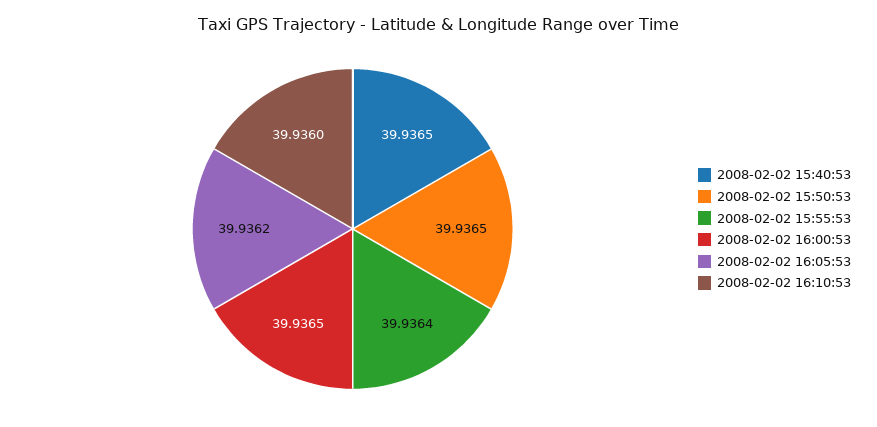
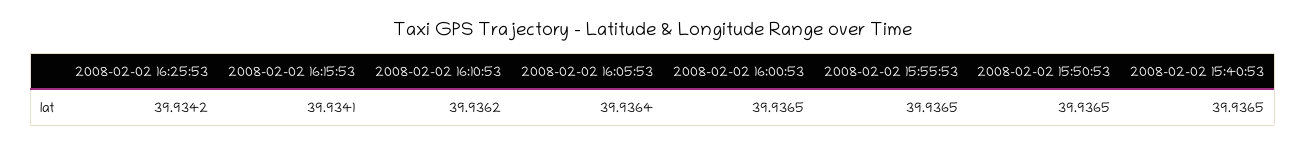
2008-02-02 15:55:53: 39.9364 -> 39.9365
2008-02-02 16:05:53: 39.9362 -> 39.9364
2008-02-02 16:10:53: 39.936 -> 39.9362
2008-02-02 16:25:53: none -> 39.9342
2008-02-02 16:15:53: none -> 39.9341

